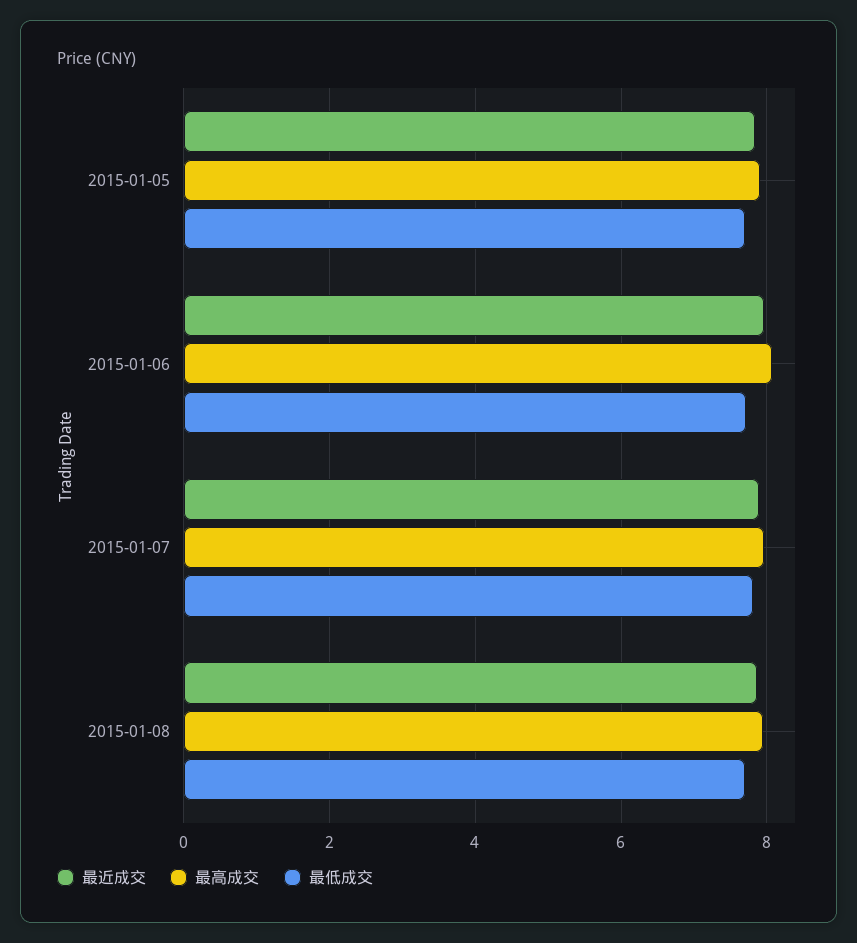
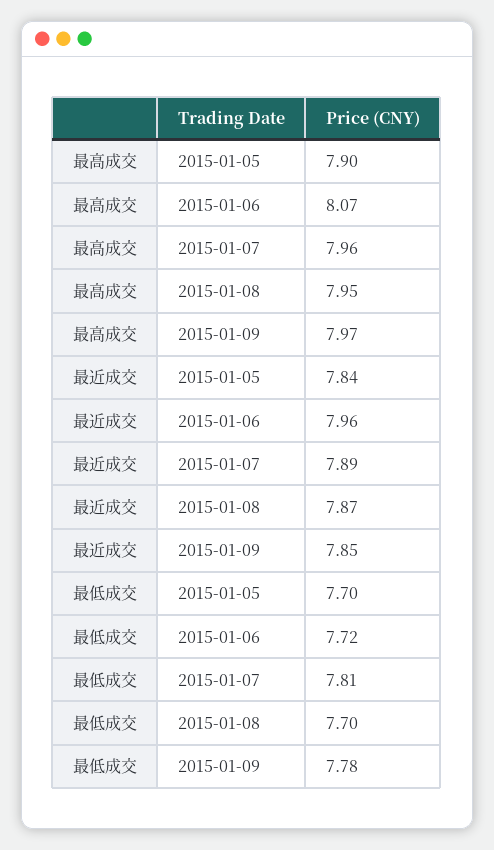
最高成交, 2015-01-09: none -> 7.97
最近成交, 2015-01-09: none -> 7.85
最低成交, 2015-01-09: none -> 7.78

